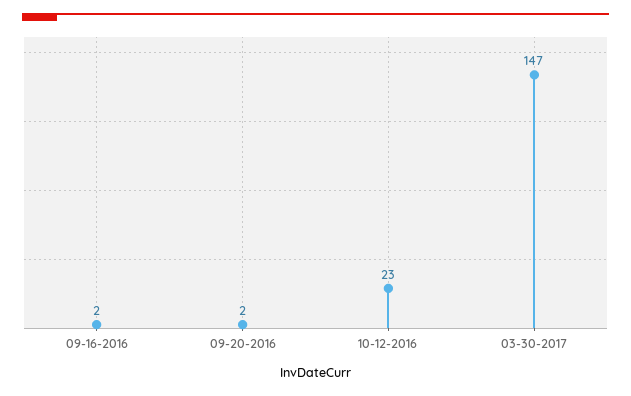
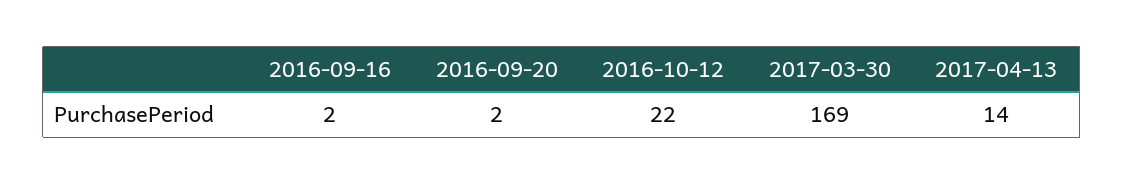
10-12-2016: 23 -> 22
03-30-2017: 147 -> 169
2017-04-13: none -> 14

